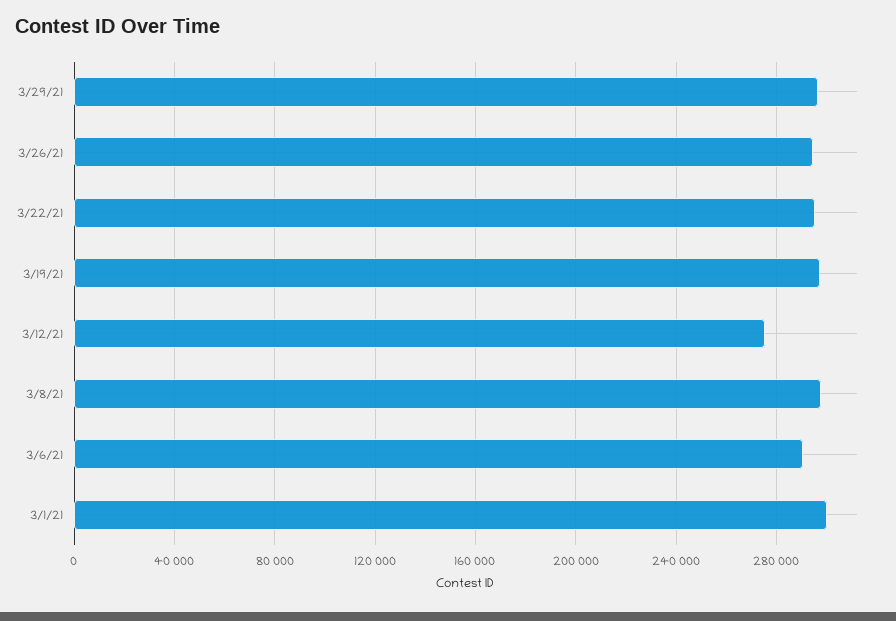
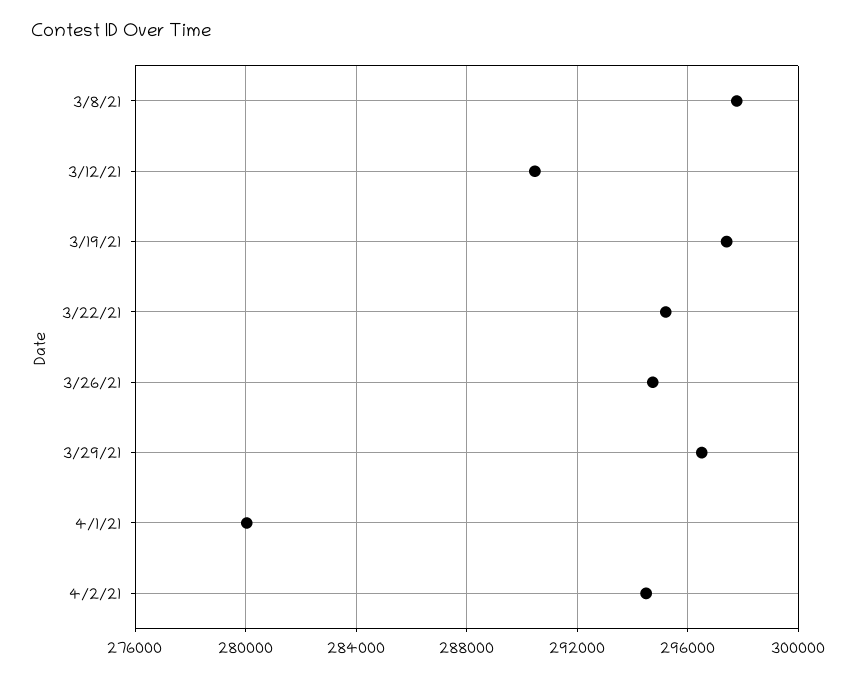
3/12/21: 275000 -> 290500
3/6/21: 290000 -> none
3/1/21: 300000 -> none
4/1/21: none -> 280000
4/2/21: none -> 294500

